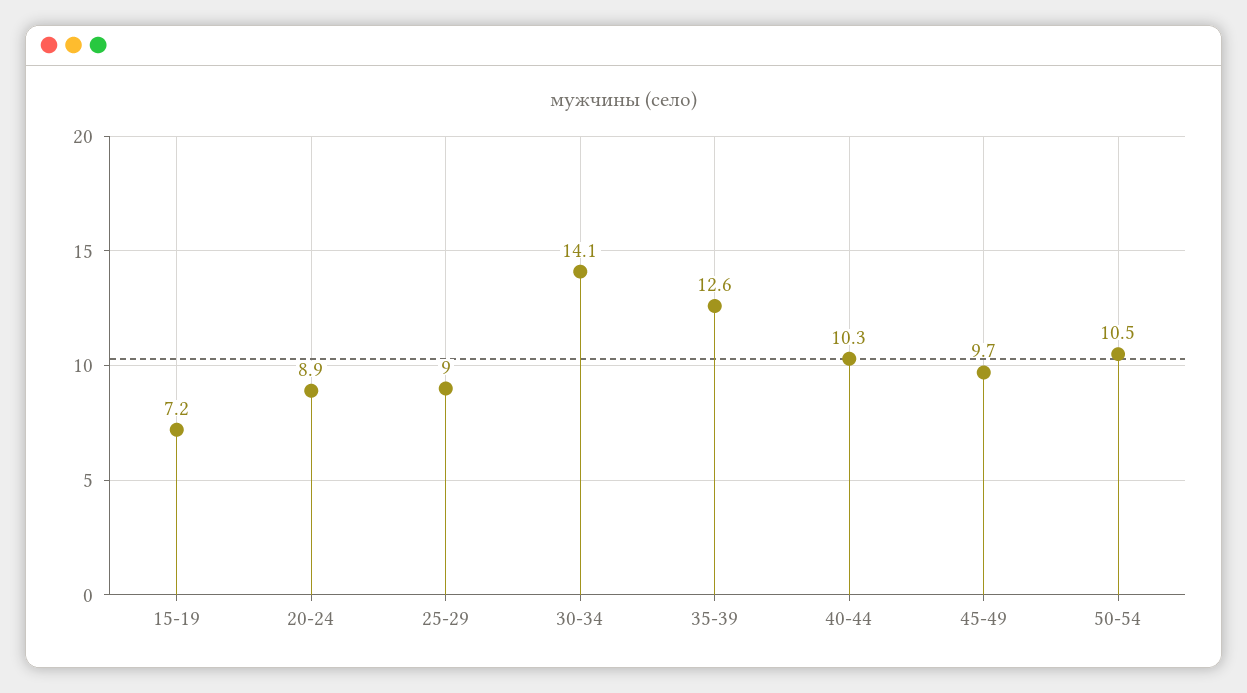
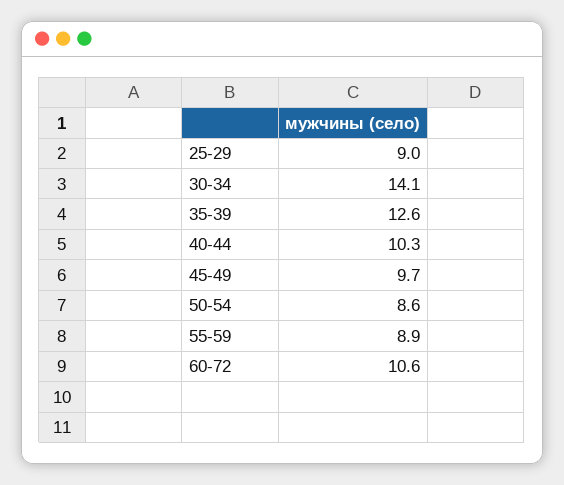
15-19: 7.2 -> none
20-24: 8.9 -> none
50-54: 10.5 -> 8.6
55-59: none -> 8.9
60-72: none -> 10.6

